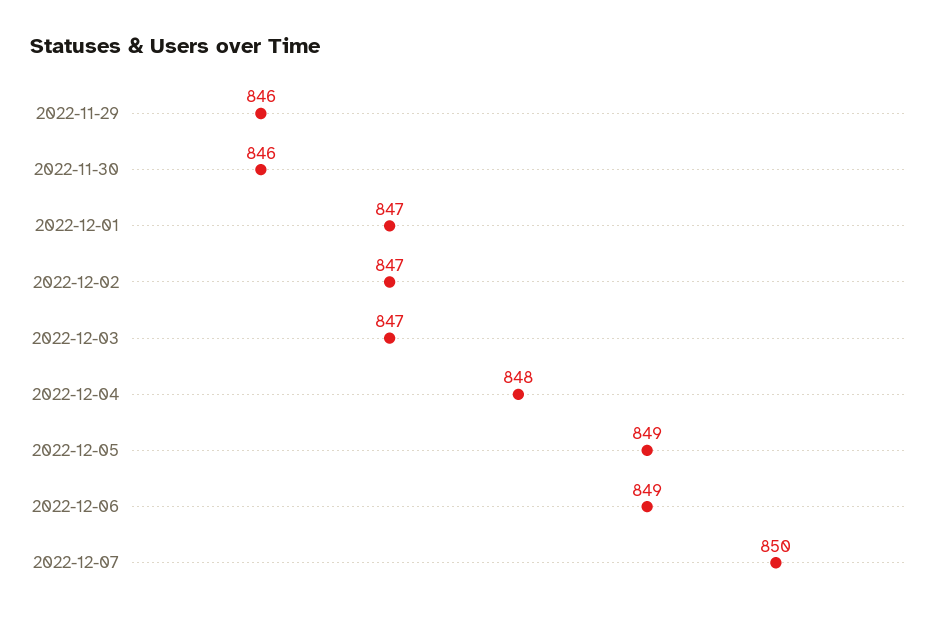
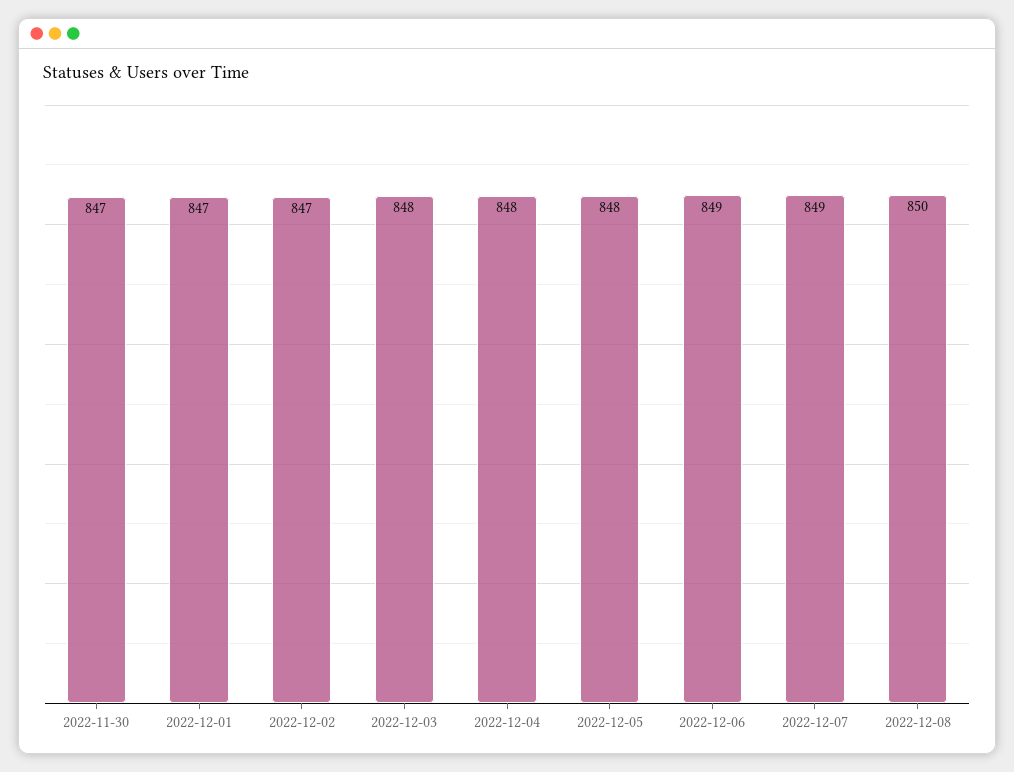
2022-11-29: 846 -> none
2022-11-30: 846 -> 847
2022-12-03: 847 -> 848
2022-12-05: 849 -> 848
2022-12-07: 850 -> 849
2022-12-08: none -> 850

